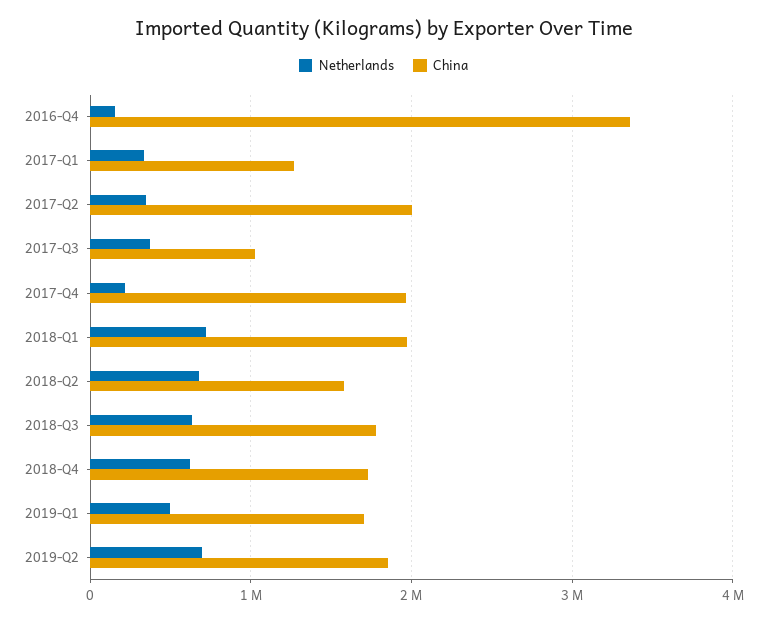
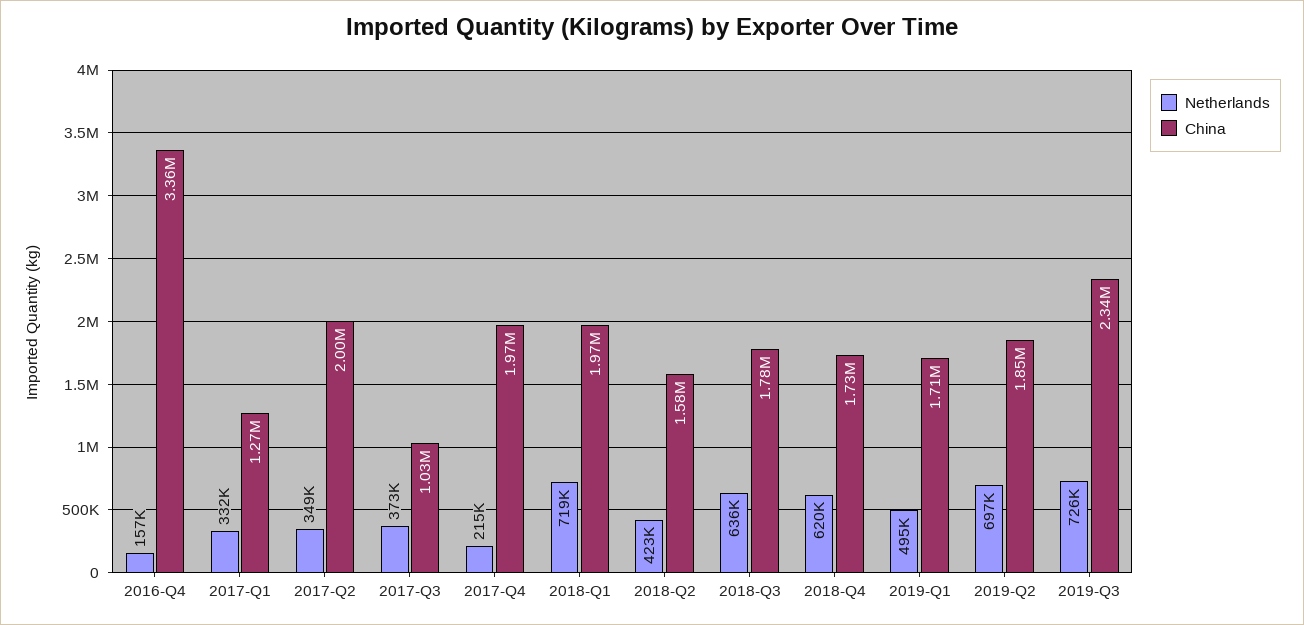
Netherlands, 2018-Q2: 700000 -> 423000
Netherlands, 2019-Q3: none -> 726000
China, 2019-Q3: none -> 2340000

